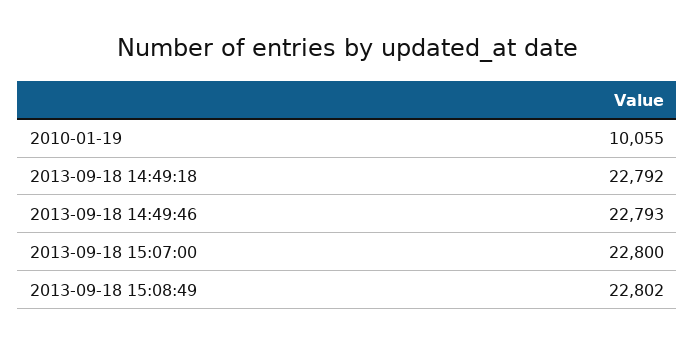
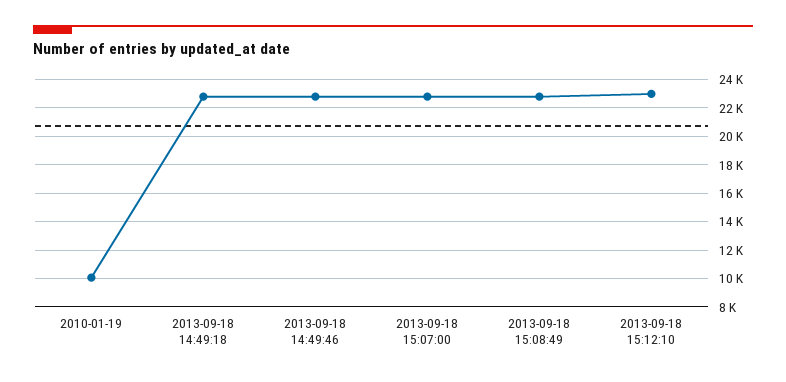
2013-09-18 15:12:10: none -> 23000

